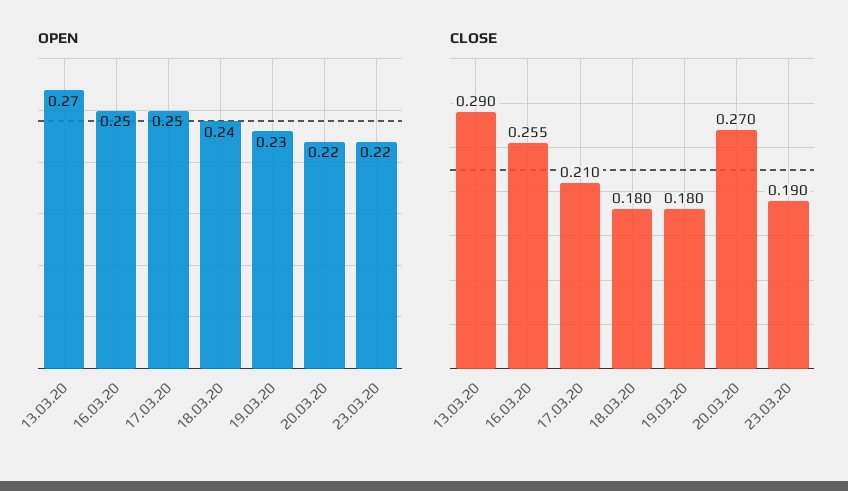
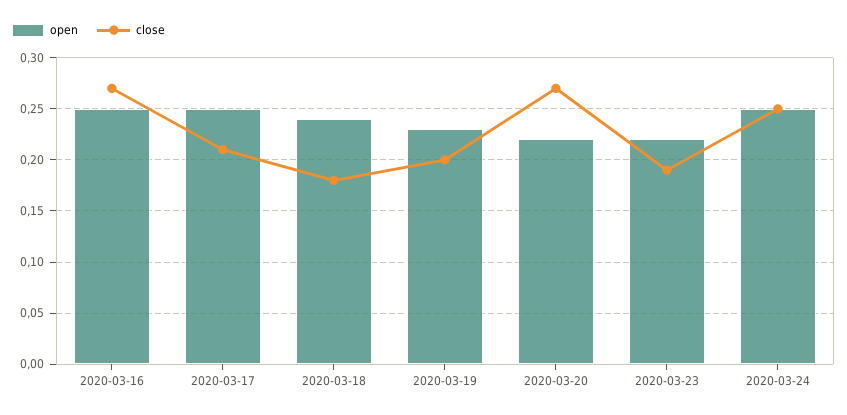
OPEN, 13.03.20: 0.27 -> none
CLOSE, 13.03.20: 0.29 -> none
CLOSE, 16.03.20: 0.255 -> 0.27
CLOSE, 19.03.20: 0.18 -> 0.2
OPEN, 2020-03-24: none -> 0.25
CLOSE, 2020-03-24: none -> 0.25

